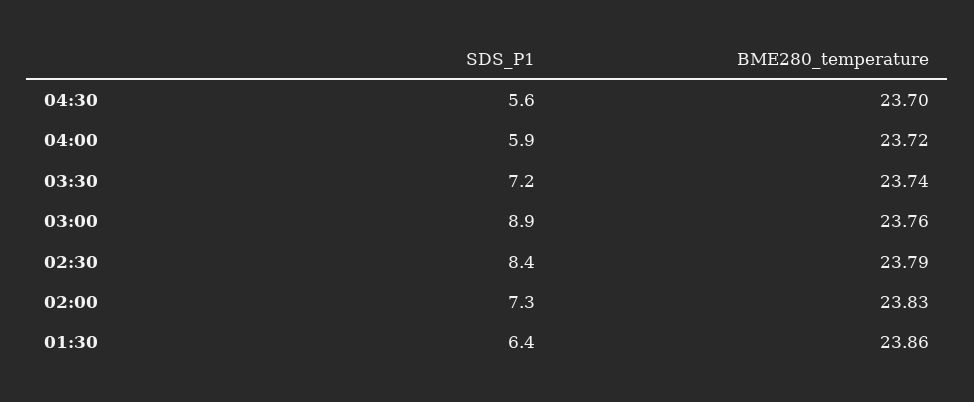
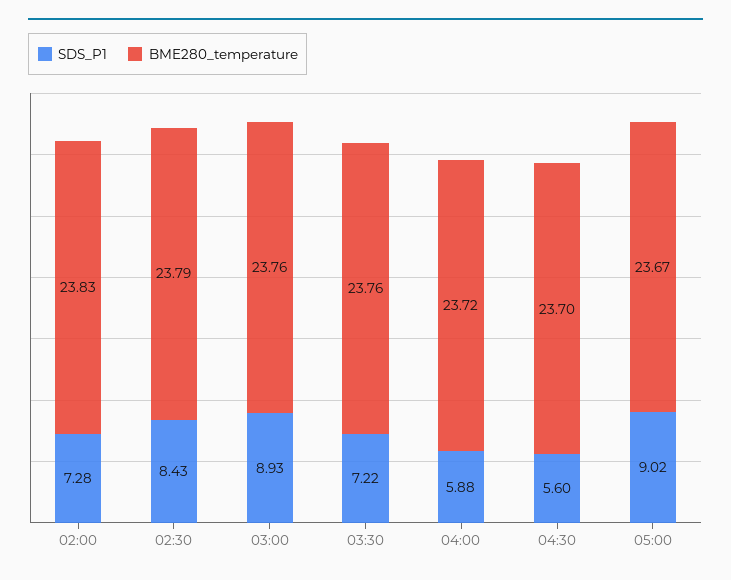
BME280_temperature, 03:30: 23.74 -> 23.76
SDS_P1, 01:30: 6.4 -> none
BME280_temperature, 01:30: 23.86 -> none
SDS_P1, 05:00: none -> 9.02
BME280_temperature, 05:00: none -> 23.67

